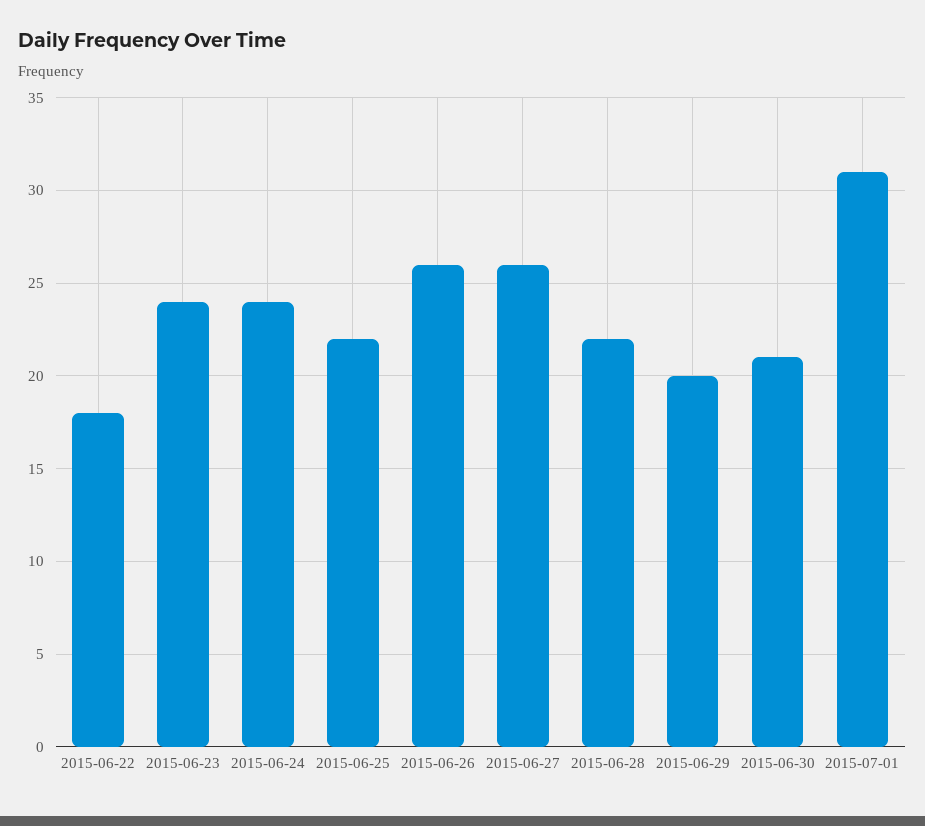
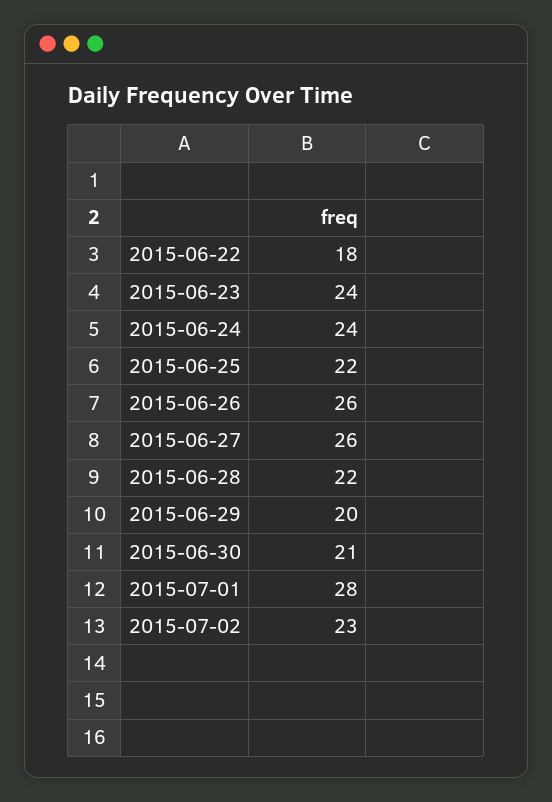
2015-07-01: 31 -> 28
2015-07-02: none -> 23

